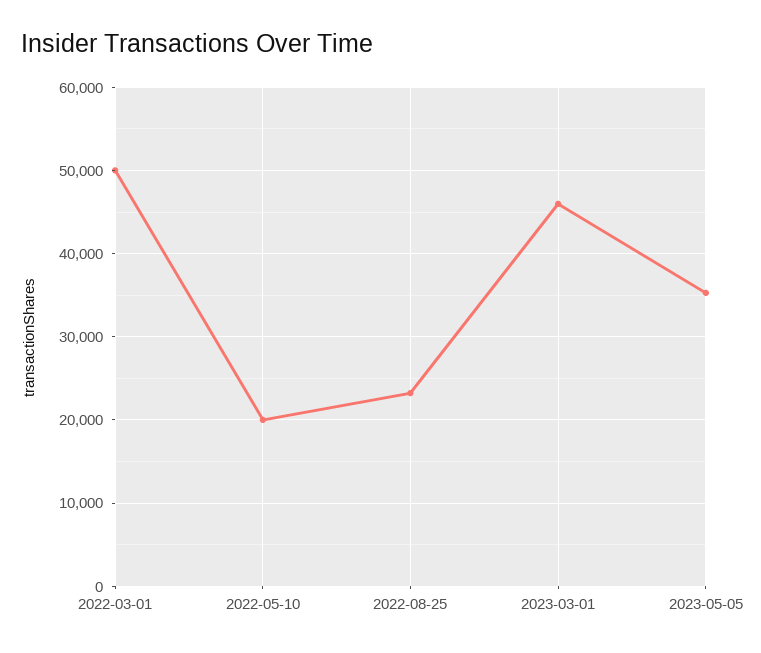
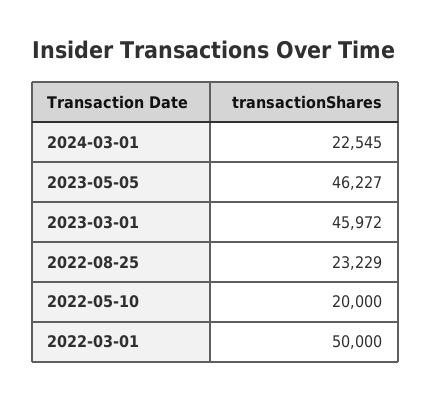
2023-05-05: 35000 -> 46227
2024-03-01: none -> 22545

